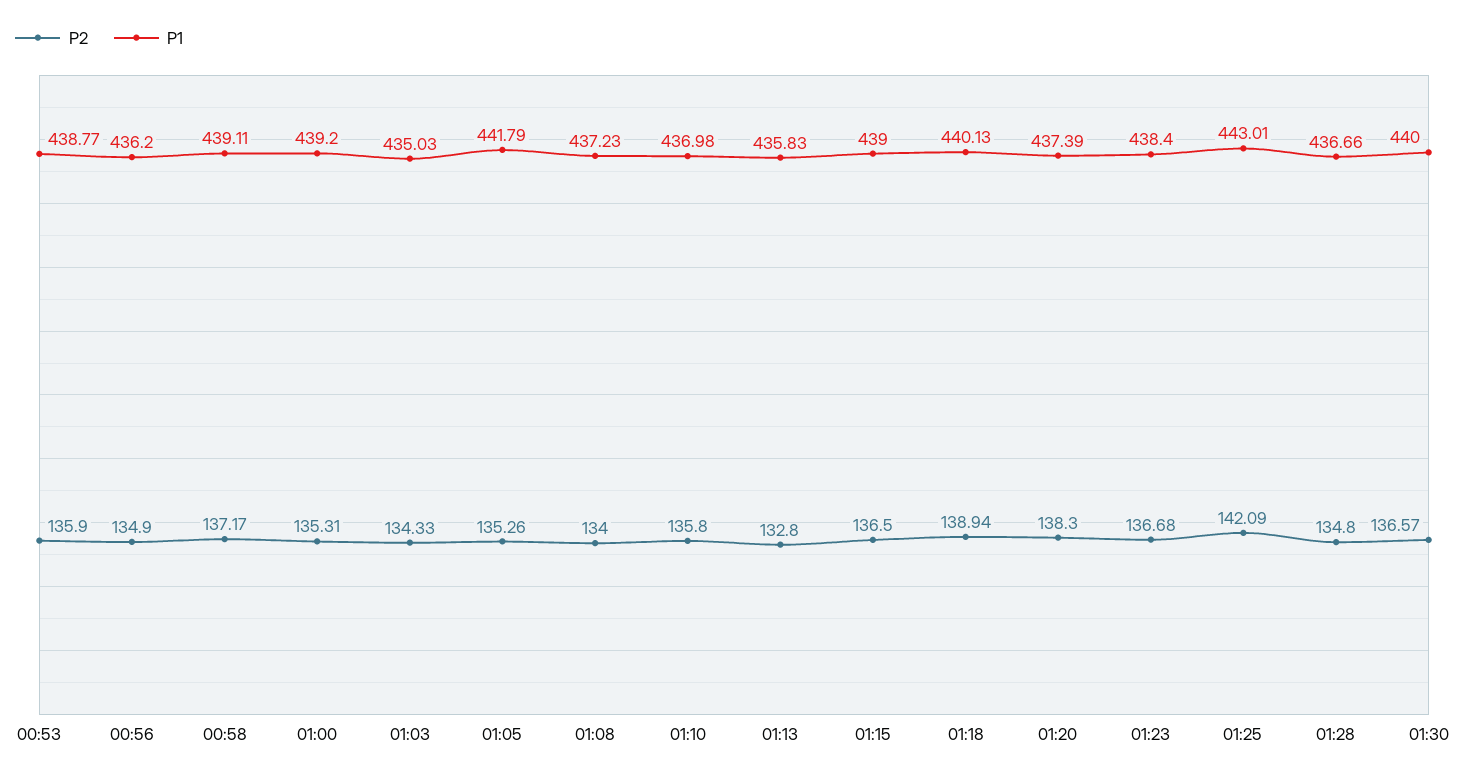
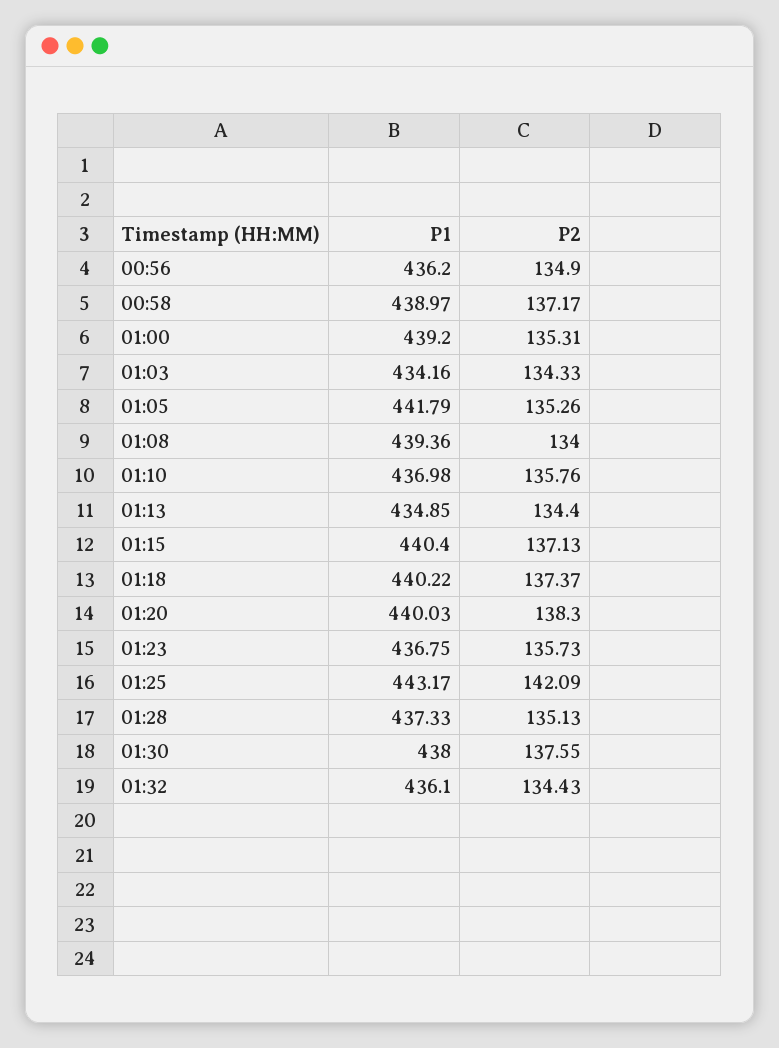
P2, 00:53: 135.9 -> none
P1, 00:53: 438.77 -> none
P1, 00:58: 439.11 -> 438.97
P1, 01:03: 435.03 -> 434.16
P1, 01:08: 437.23 -> 439.36
P2, 01:10: 135.8 -> 135.76
P2, 01:13: 132.8 -> 134.4
P1, 01:13: 435.83 -> 434.85
P2, 01:15: 136.5 -> 137.13
P1, 01:15: 439 -> 440.4
P2, 01:18: 138.94 -> 137.37
P1, 01:18: 440.13 -> 440.22
P1, 01:20: 437.39 -> 440.03
P2, 01:23: 136.68 -> 135.73
P1, 01:23: 438.4 -> 436.75
P1, 01:25: 443.01 -> 443.17
P2, 01:28: 134.8 -> 135.13
P1, 01:28: 436.66 -> 437.33
P2, 01:30: 136.57 -> 137.55
P1, 01:30: 440 -> 438
P1, 01:32: none -> 436.1
P2, 01:32: none -> 134.43

